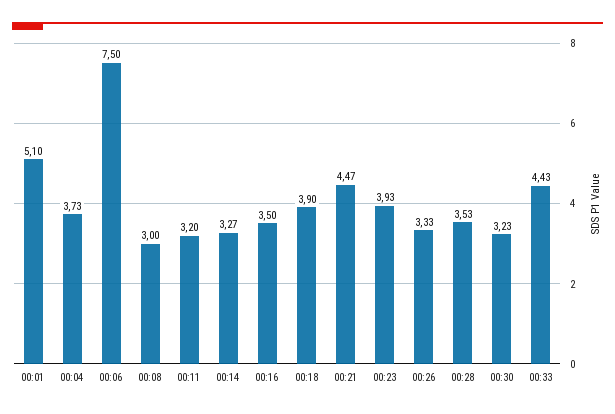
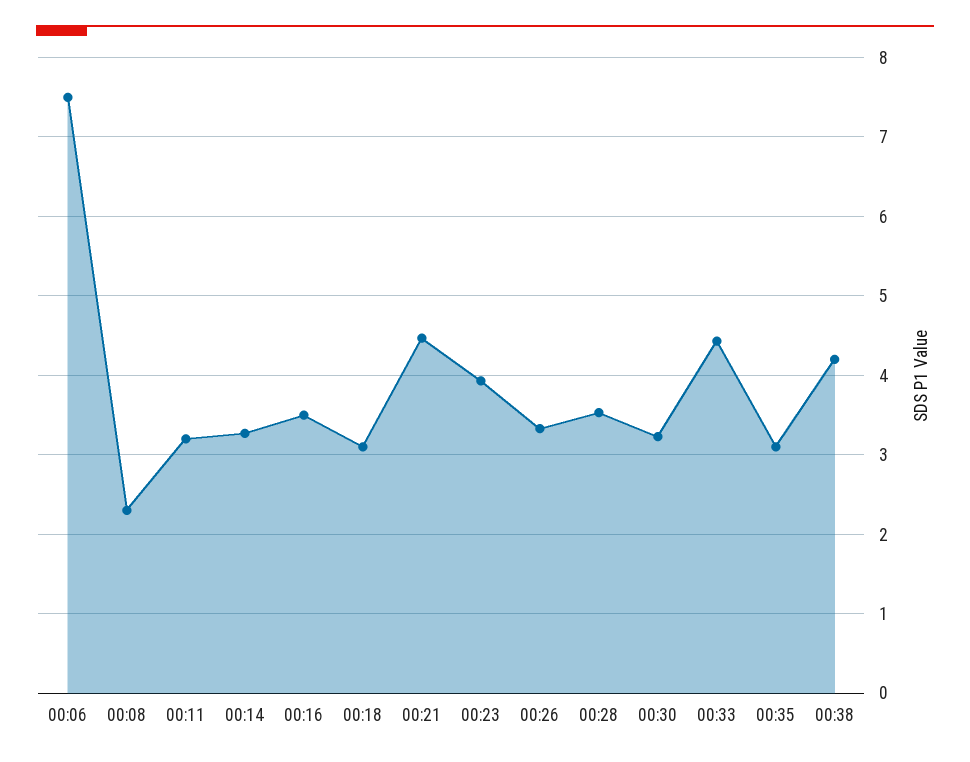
00:01: 5.1 -> none
00:04: 3.73 -> none
00:08: 3 -> 2.3
00:18: 3.9 -> 3.1
00:35: none -> 3.1
00:38: none -> 4.2

